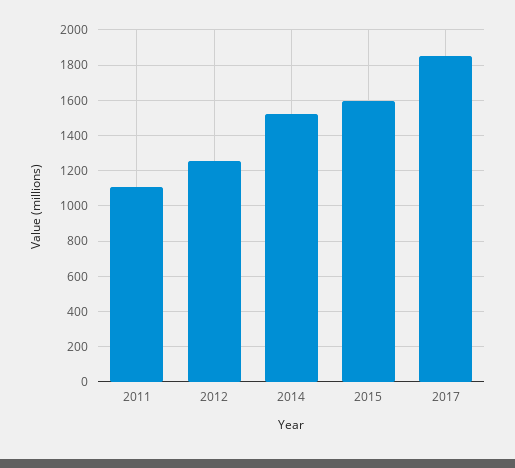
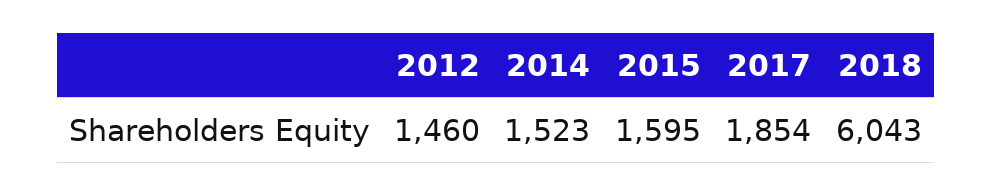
2011: 1100 -> none
2012: 1250 -> 1460
2018: none -> 6043

